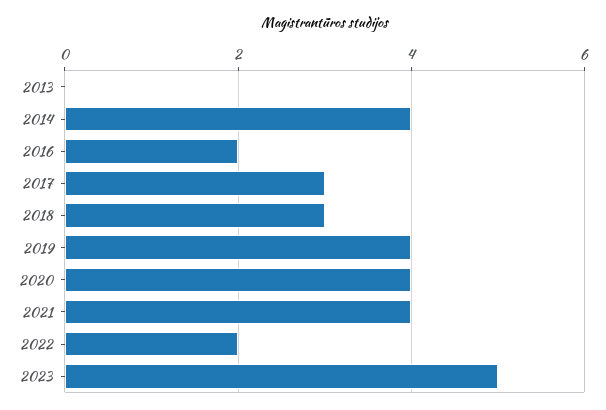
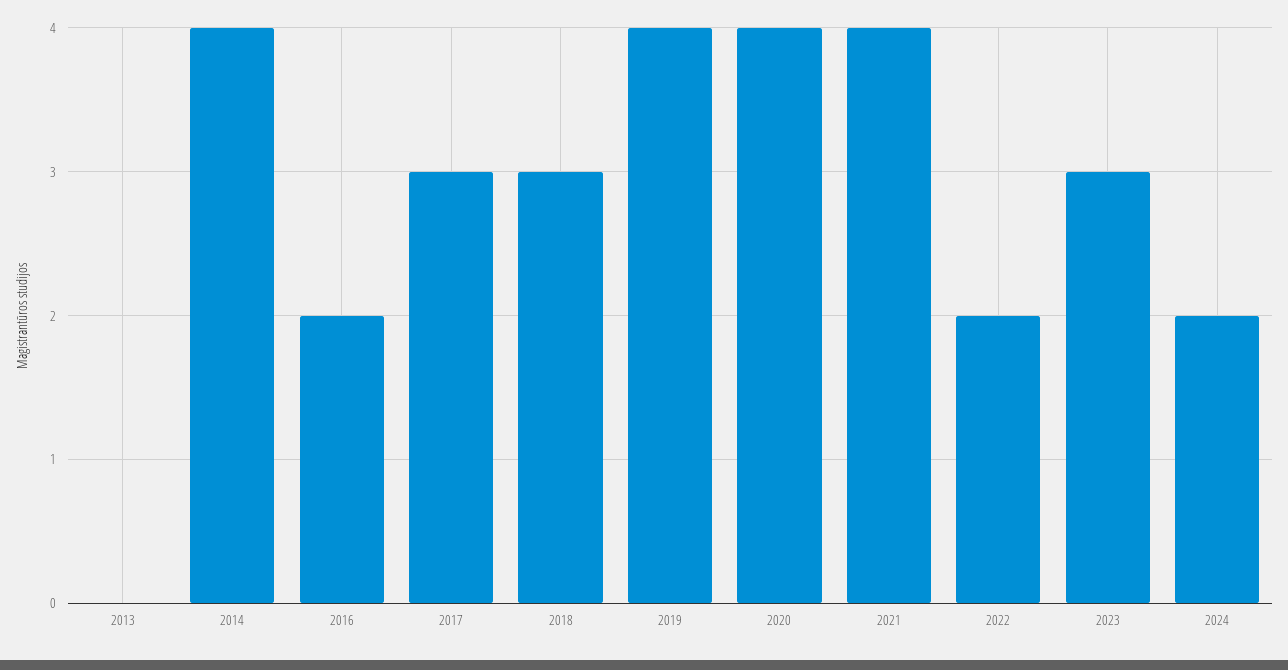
2023: 5 -> 3
2024: none -> 2

